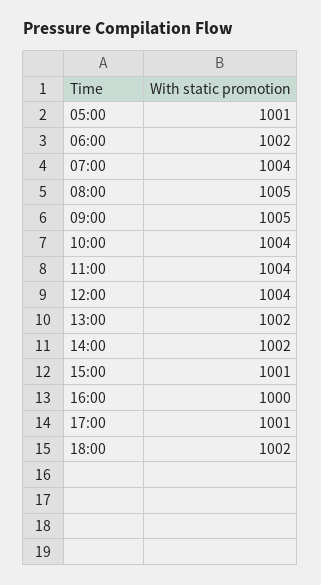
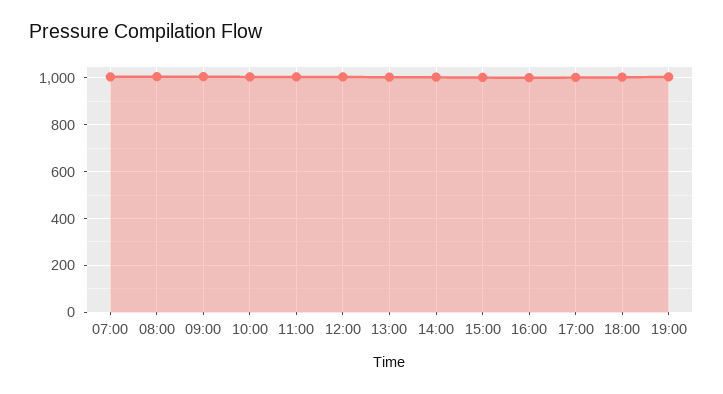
05:00: 1001 -> none
06:00: 1002 -> none
19:00: none -> 1000

